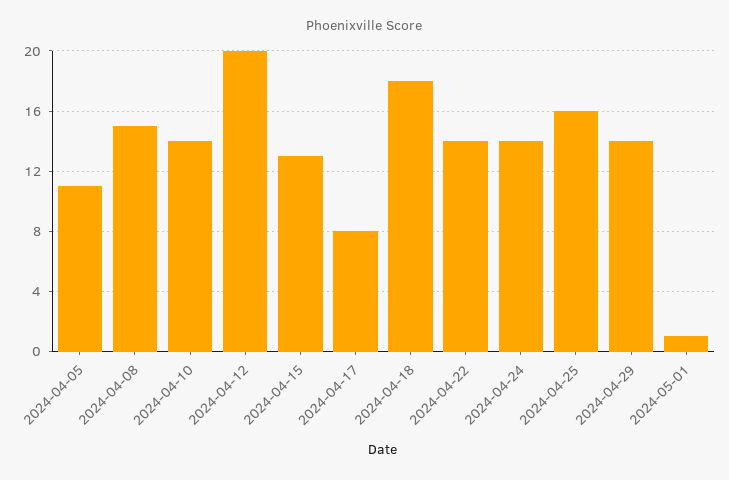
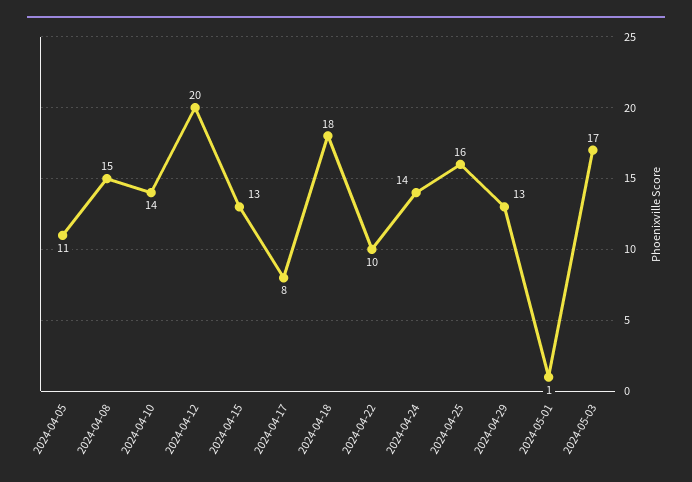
2024-04-22: 14 -> 10
2024-04-29: 14 -> 13
2024-05-03: none -> 17

